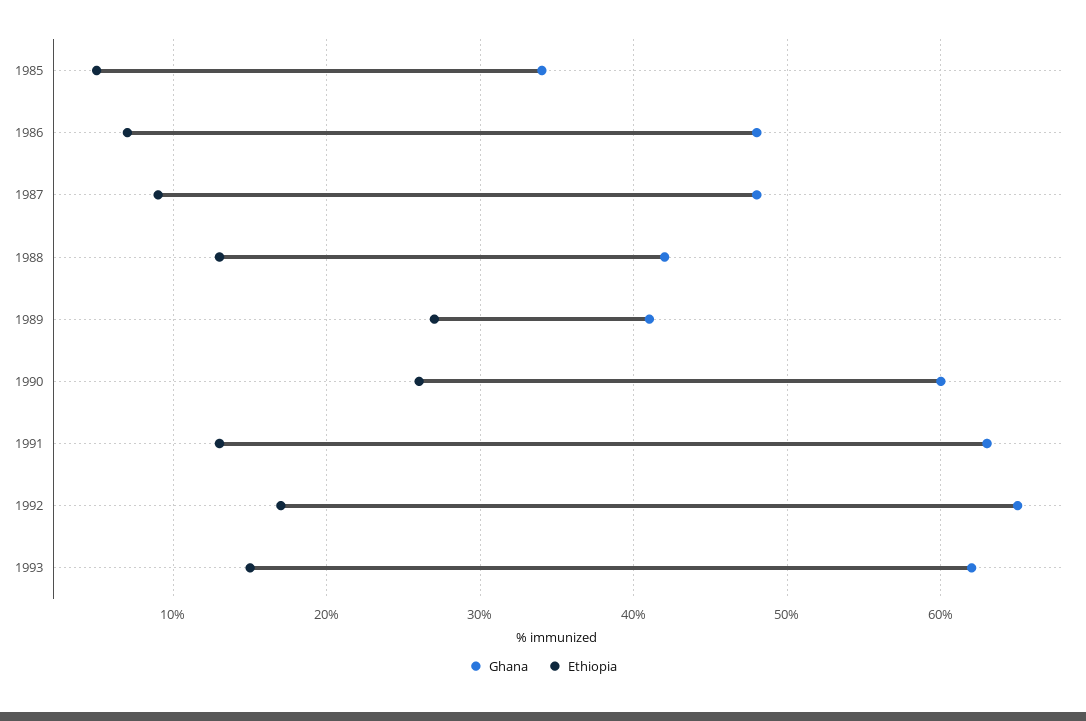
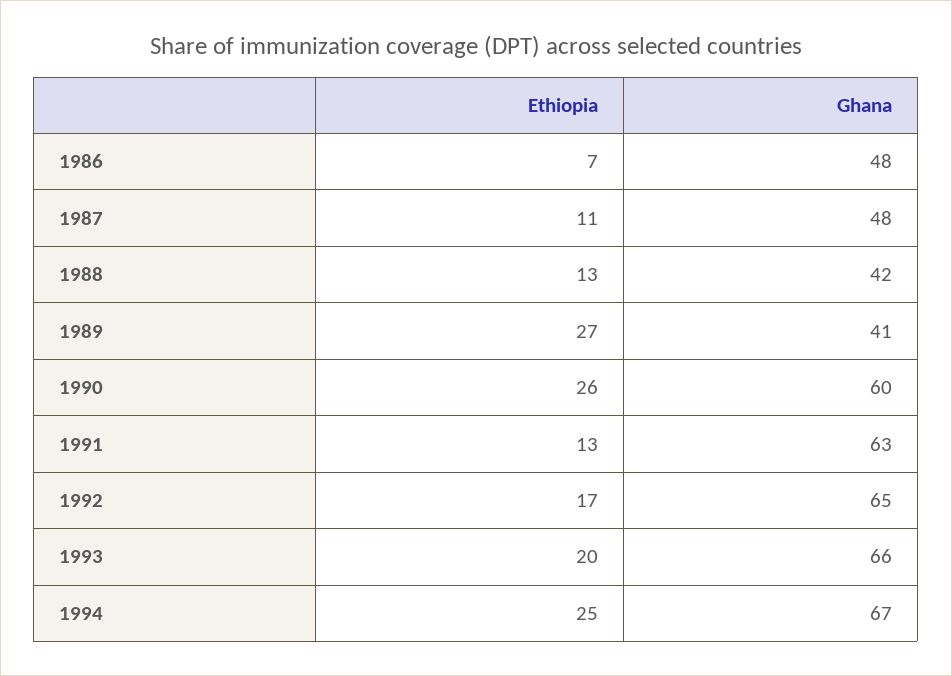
Ghana, 1985: 34 -> none
Ethiopia, 1985: 5 -> none
Ethiopia, 1987: 9 -> 11
Ghana, 1993: 62 -> 66
Ethiopia, 1993: 15 -> 20
Ethiopia, 1994: none -> 25
Ghana, 1994: none -> 67

